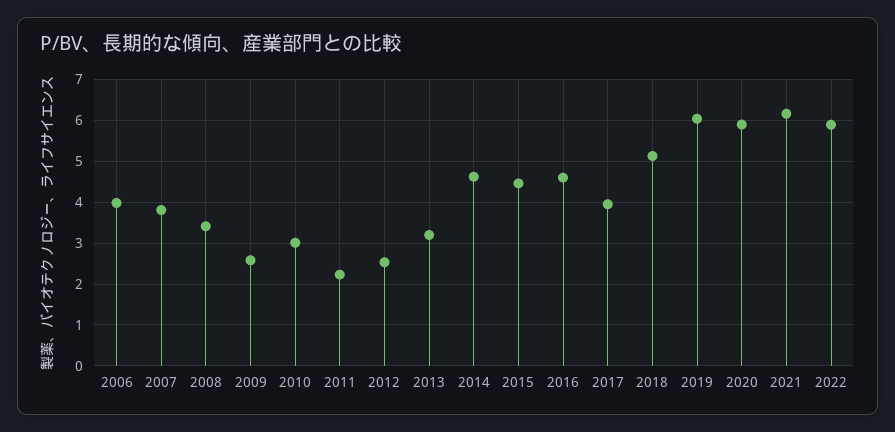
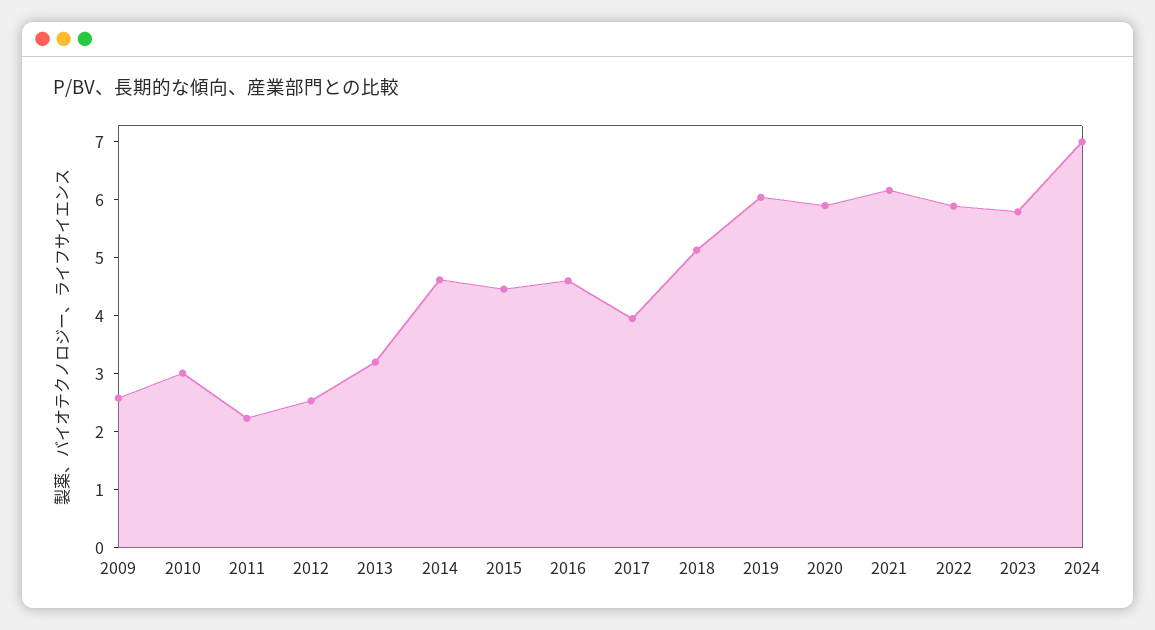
2006: 4 -> none
2007: 3.8 -> none
2008: 3.4 -> none
2023: none -> 5.8
2024: none -> 7

